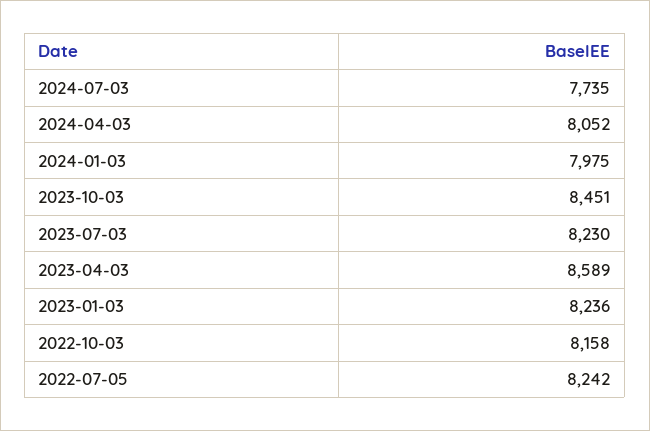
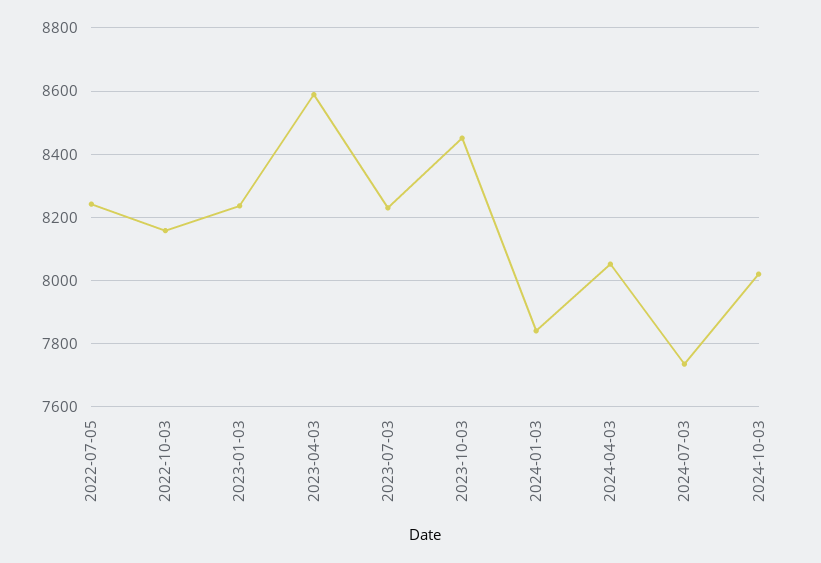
2024-01-03: 7975 -> 7840
2024-10-03: none -> 8020

